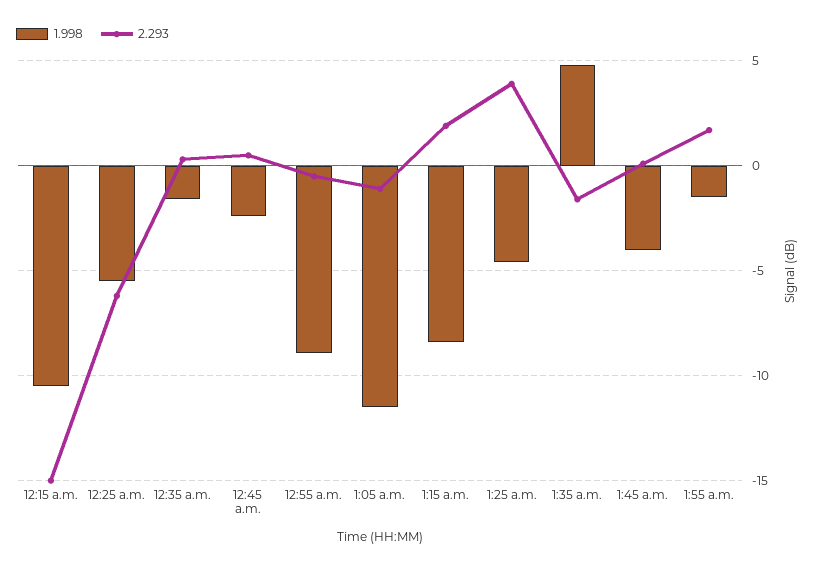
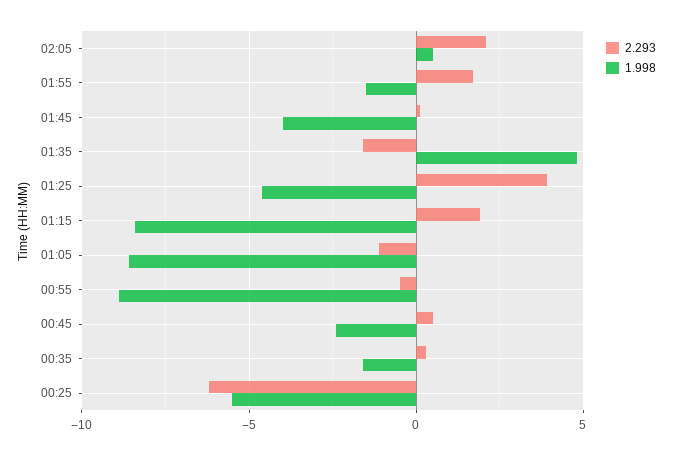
1.998, 12:15 a.m.: -10.5 -> none
2.293, 12:15 a.m.: -15 -> none
1.998, 1:05 a.m.: -11.5 -> -8.5
2.293, 02:05: none -> 2
1.998, 02:05: none -> 0.5

